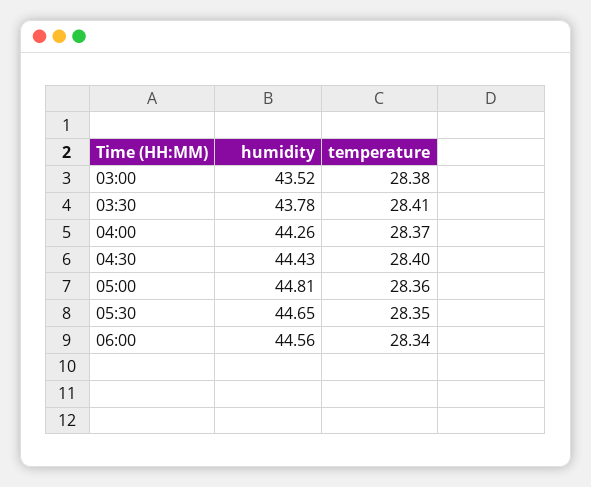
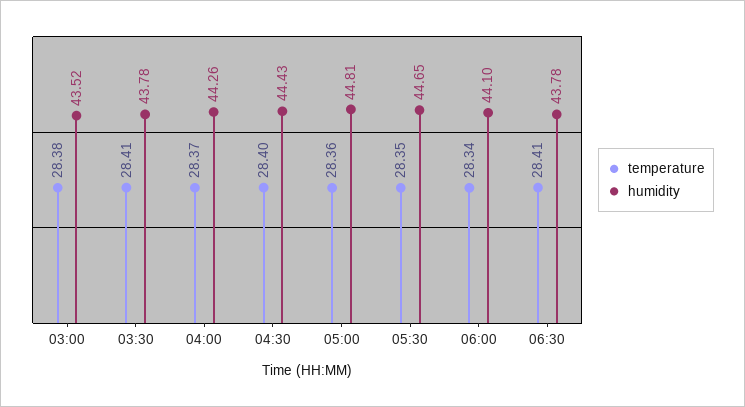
humidity, 06:00: 44.56 -> 44.1
temperature, 06:30: none -> 28.41
humidity, 06:30: none -> 43.78

